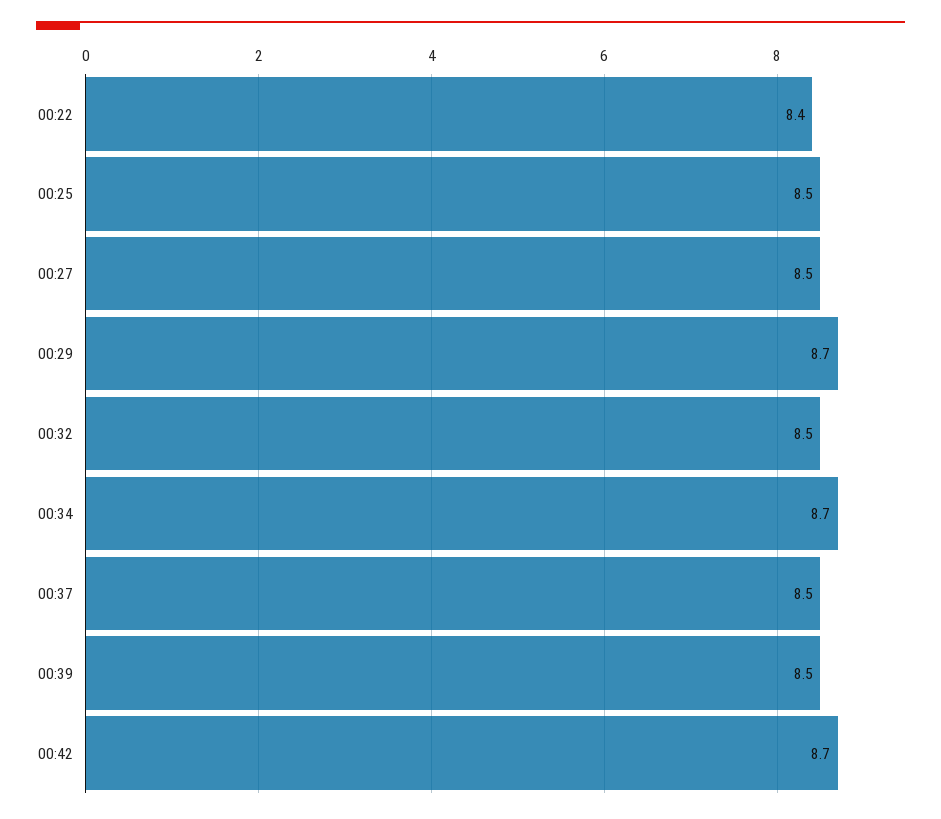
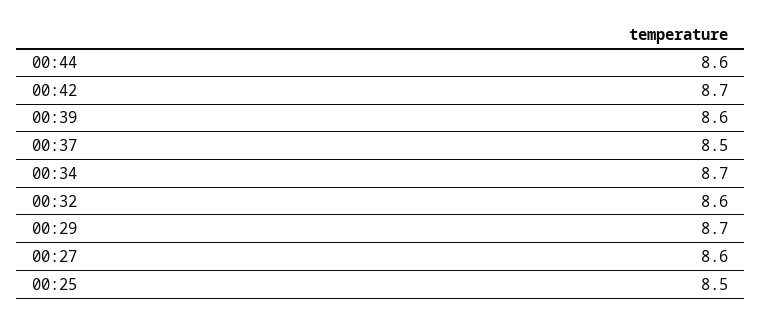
00:22: 8.4 -> none
00:27: 8.5 -> 8.6
00:32: 8.5 -> 8.6
00:39: 8.5 -> 8.6
00:44: none -> 8.6

